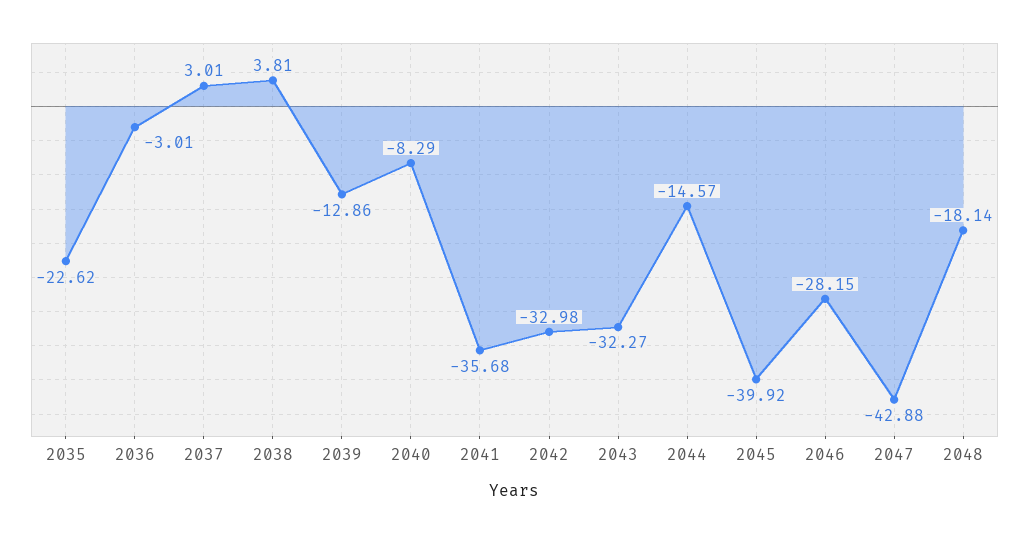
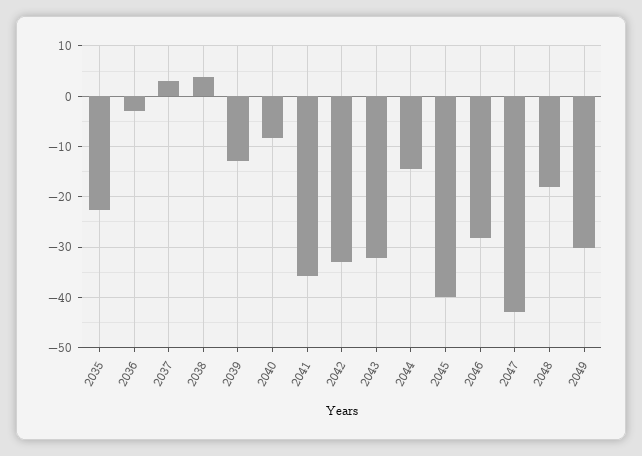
2049: none -> -30

